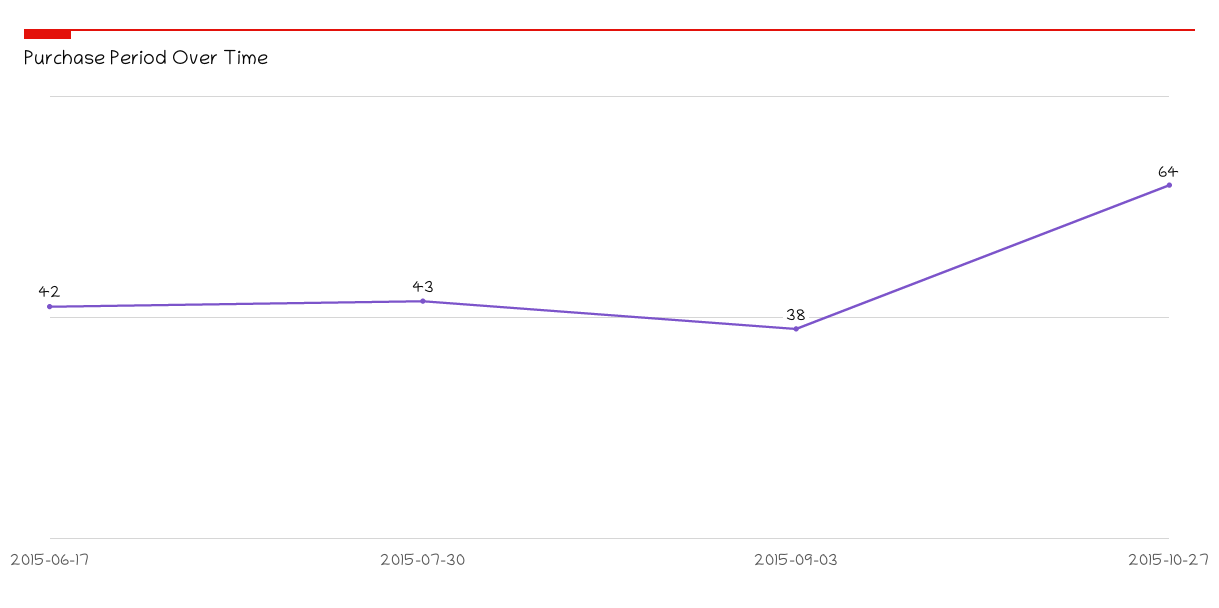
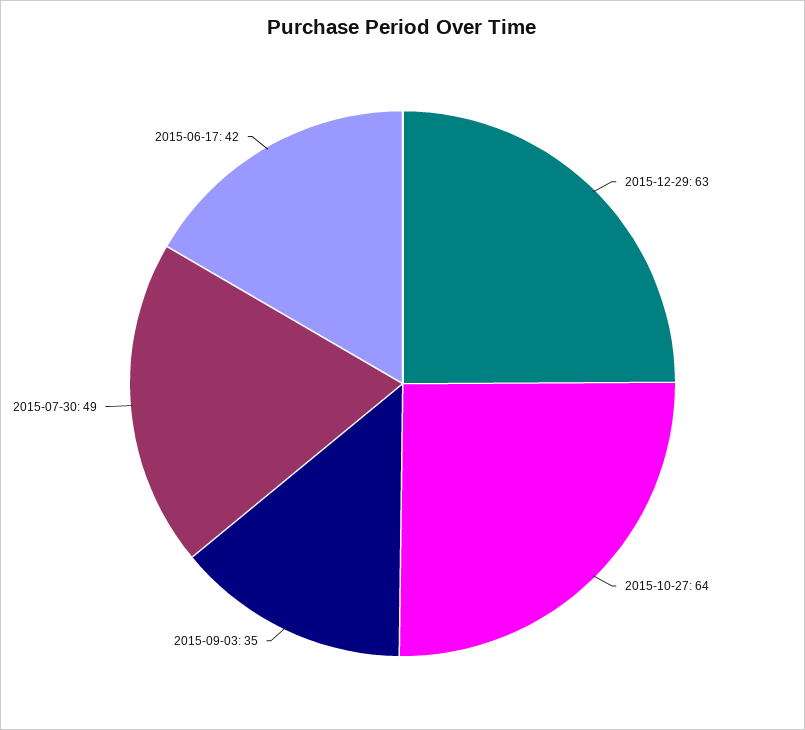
2015-07-30: 43 -> 49
2015-09-03: 38 -> 35
2015-12-29: none -> 63

